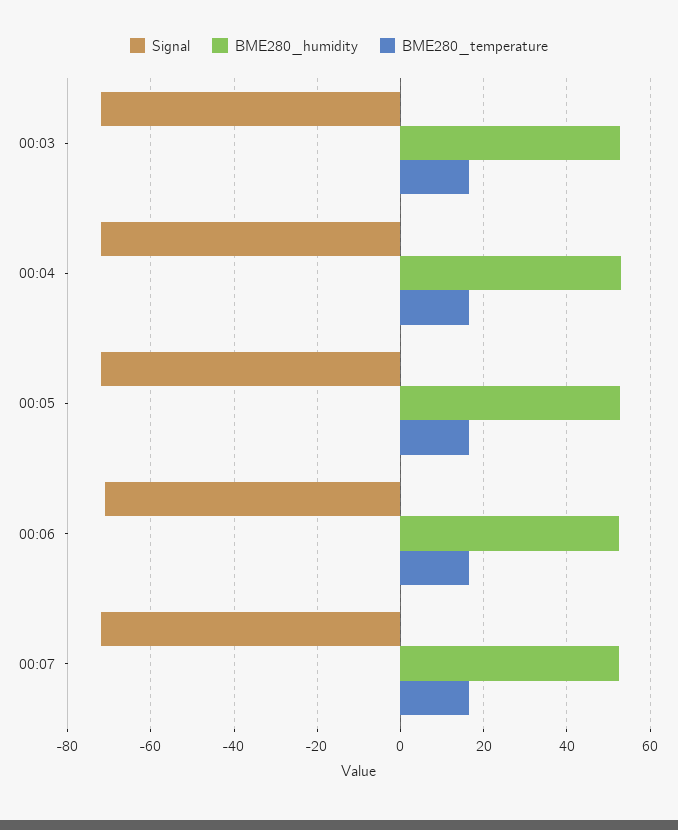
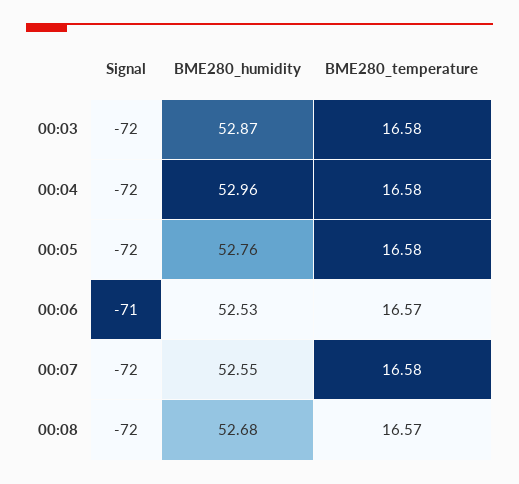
Signal, 00:08: none -> -72
BME280_humidity, 00:08: none -> 52.68
BME280_temperature, 00:08: none -> 16.57

